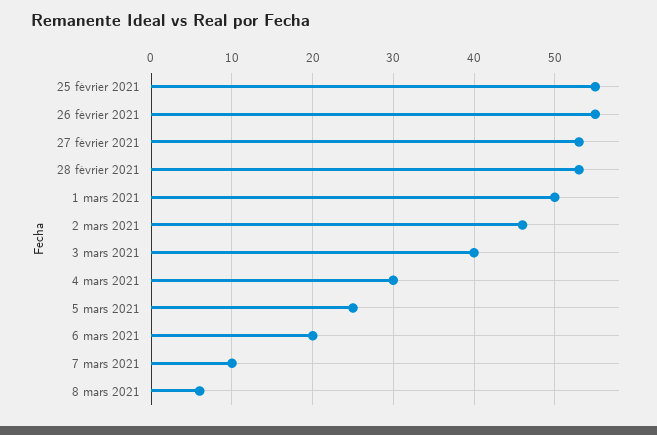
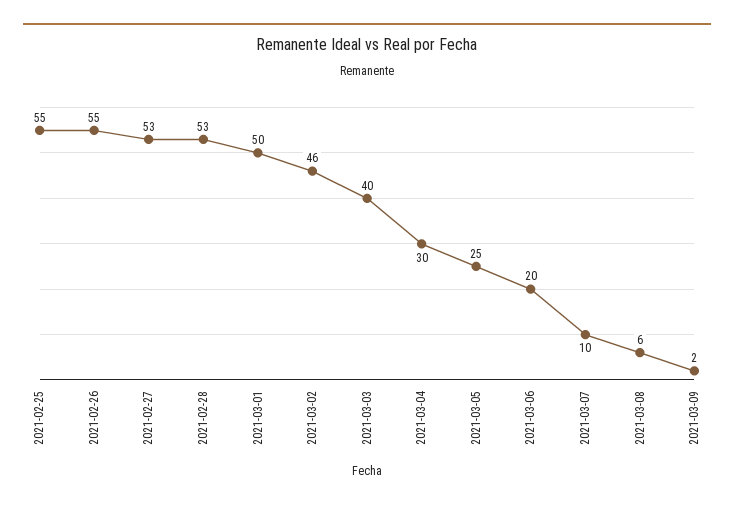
2021-03-09: none -> 2

